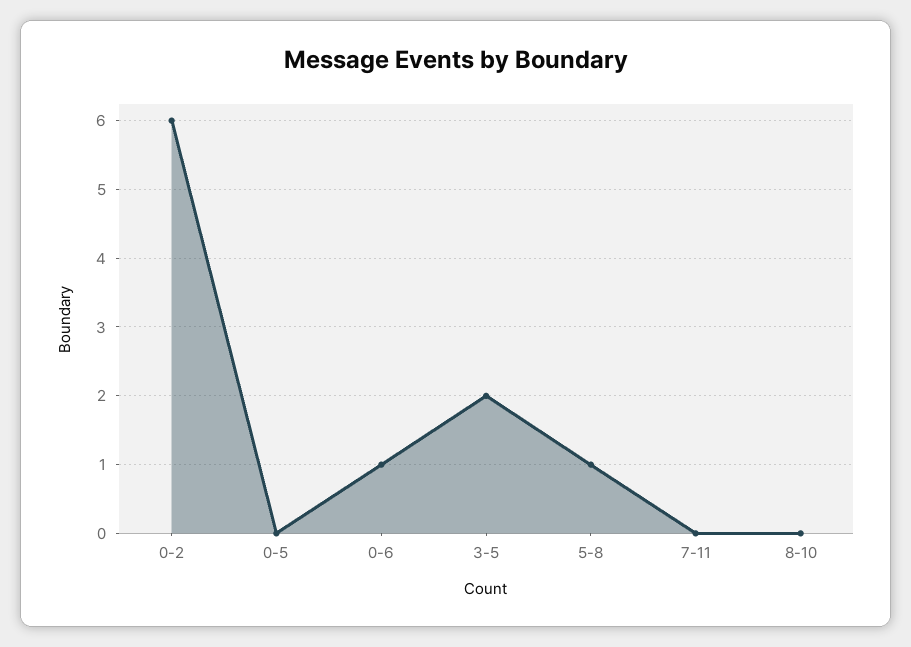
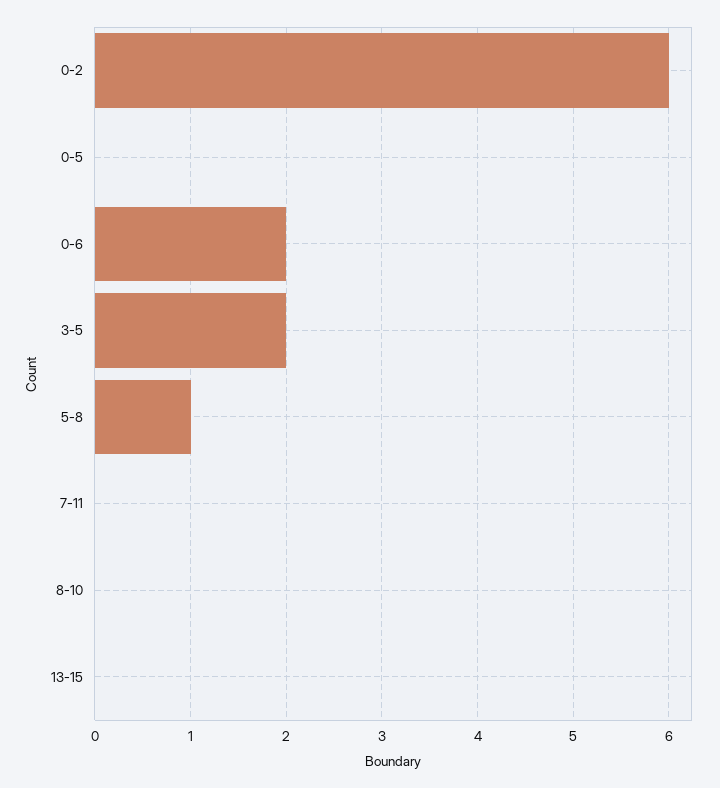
0-6: 1 -> 2
13-15: none -> 0

